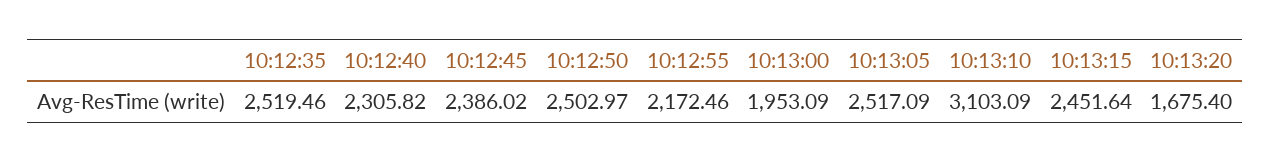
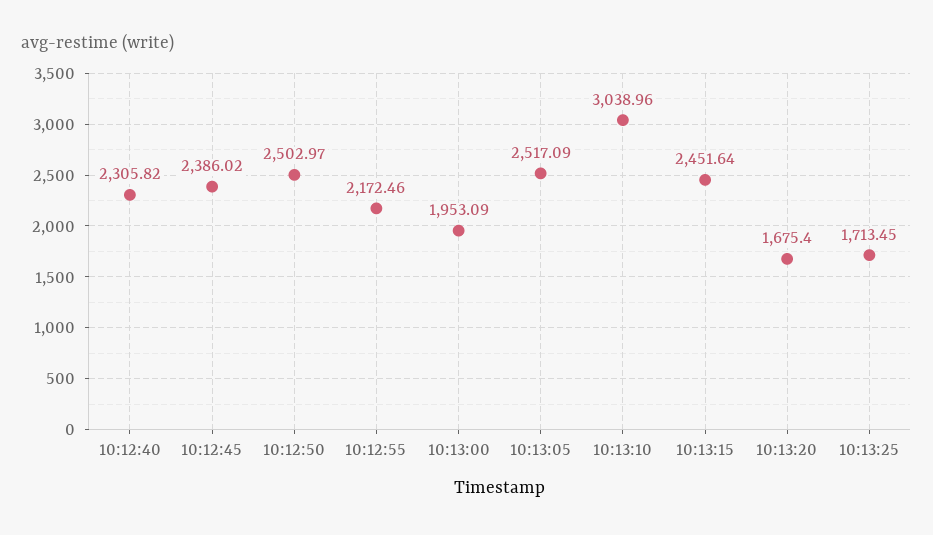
10:12:35: 2519.46 -> none
10:13:10: 3103.09 -> 3038.96
10:13:25: none -> 1713.45

